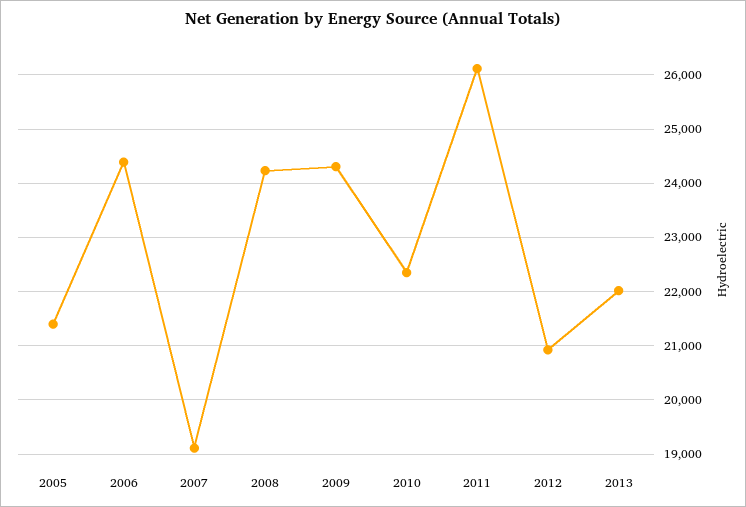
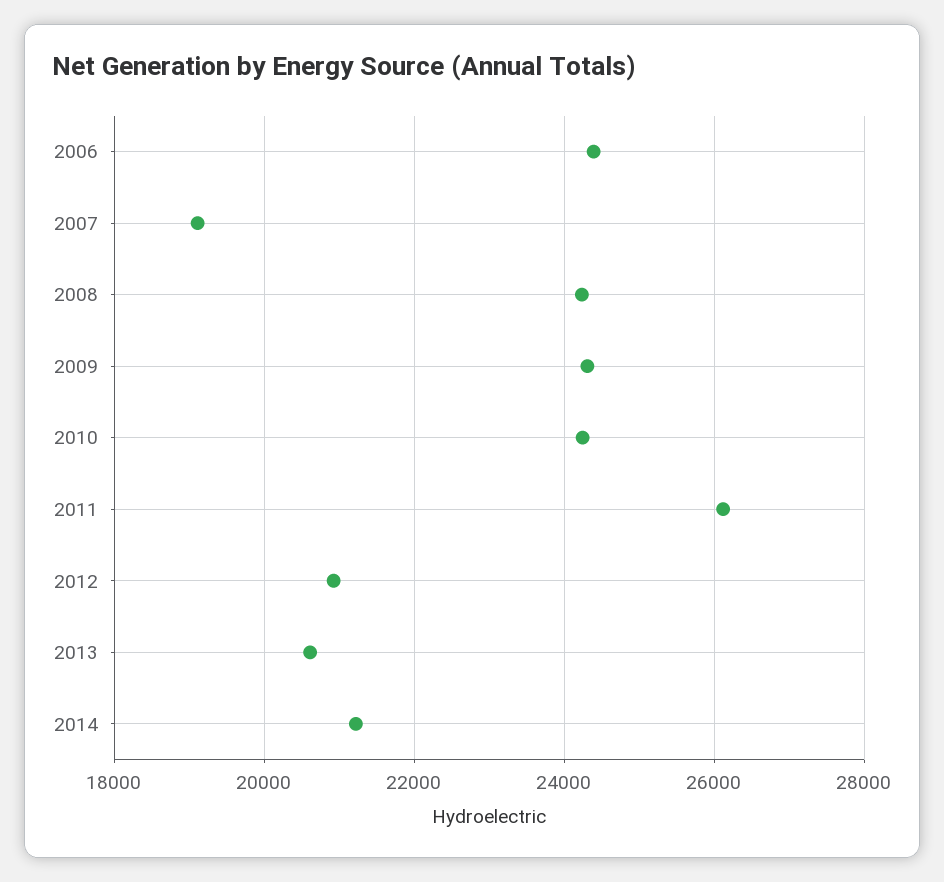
2005: 21400 -> none
2010: 22400 -> 24200
2013: 22000 -> 20600
2014: none -> 21200

